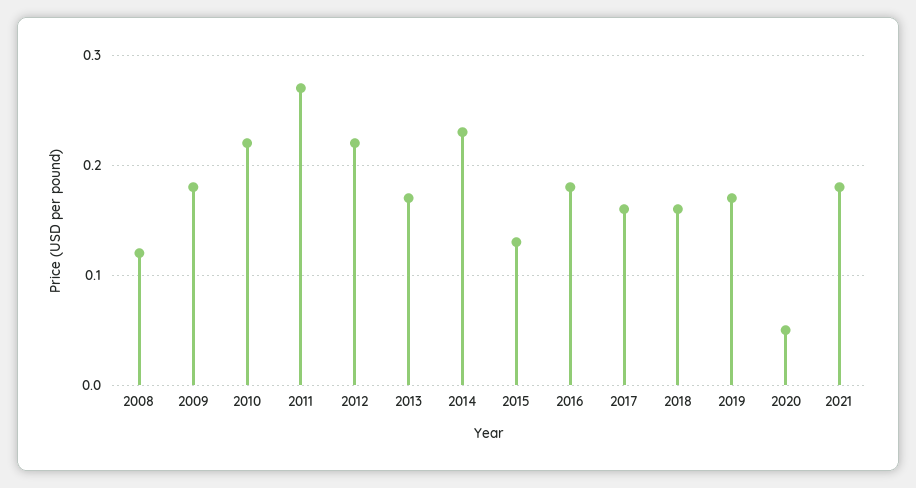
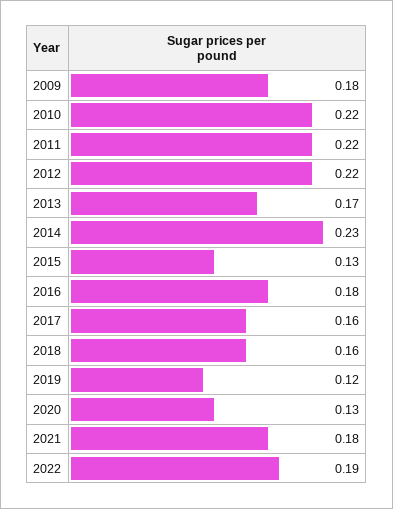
2008: 0.12 -> none
2011: 0.27 -> 0.22
2019: 0.17 -> 0.12
2020: 0.05 -> 0.13
2022: none -> 0.19

